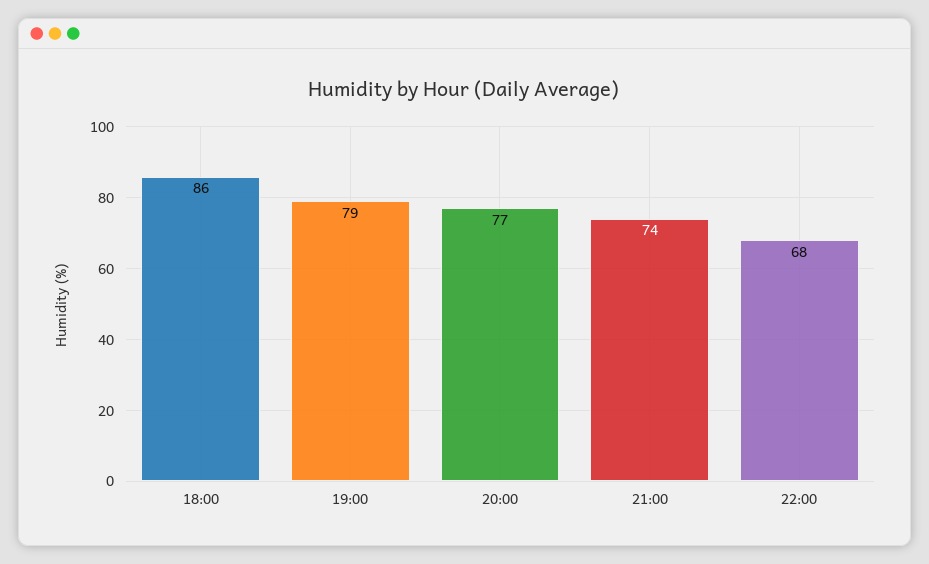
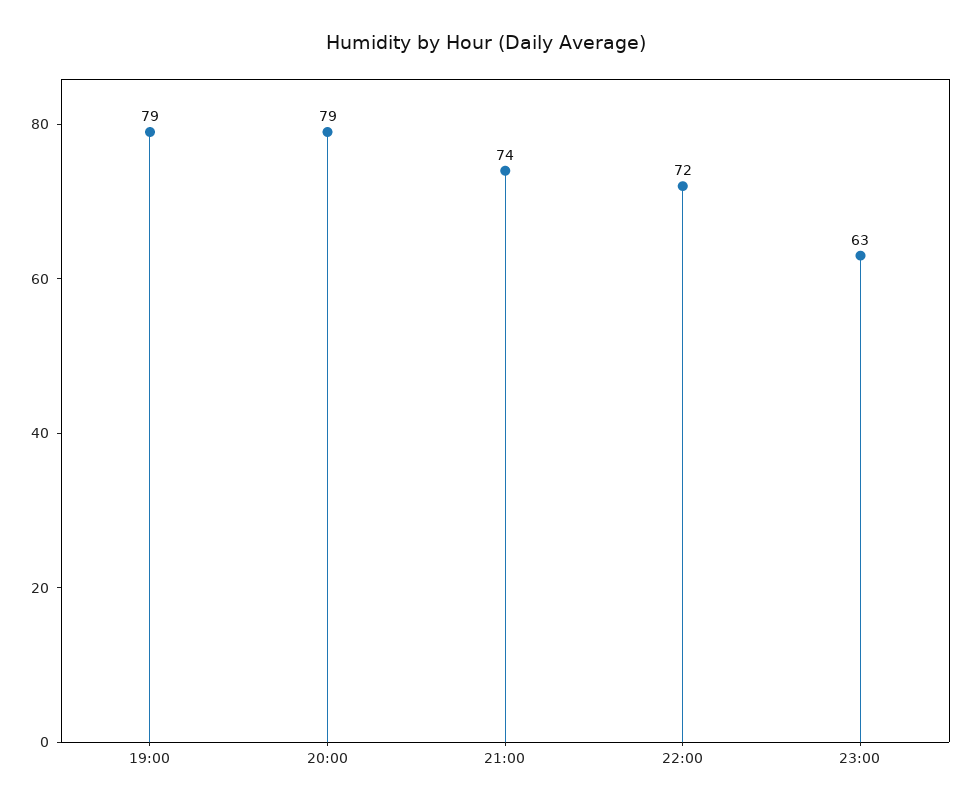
18:00: 86 -> none
20:00: 77 -> 79
22:00: 68 -> 72
23:00: none -> 63

